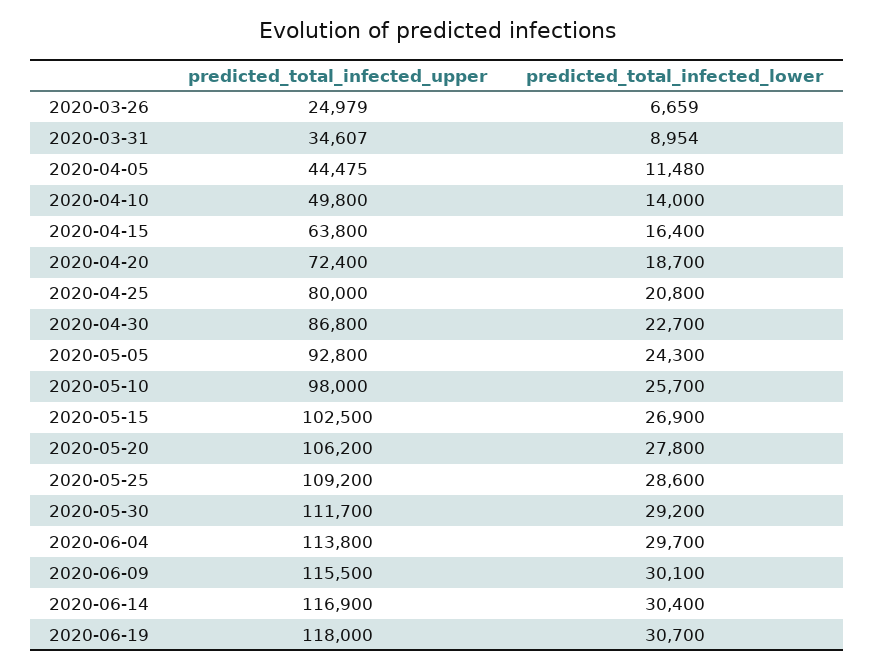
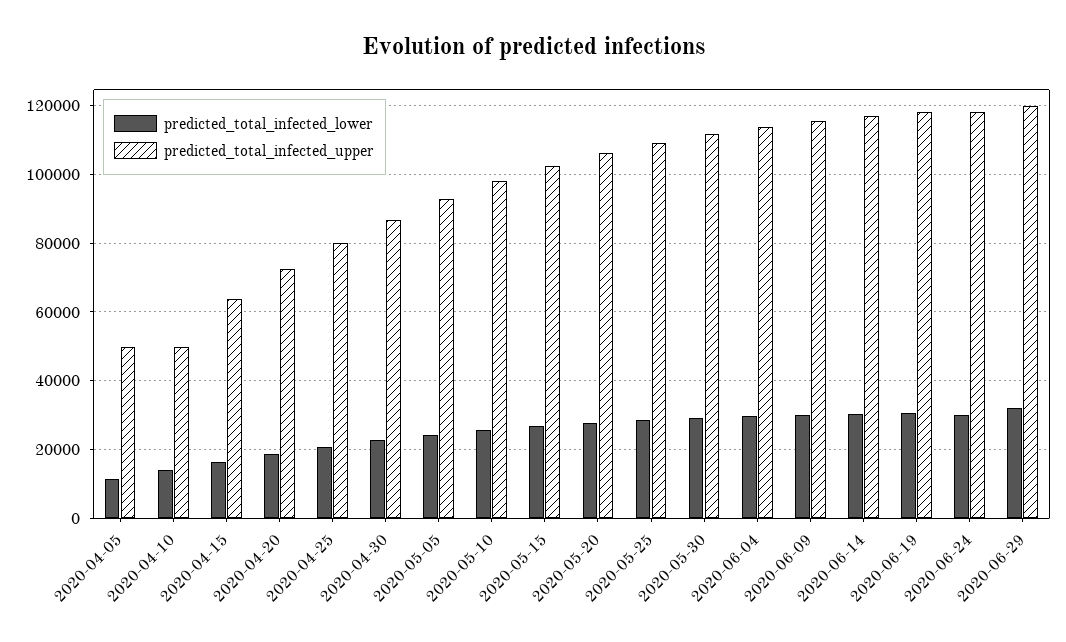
predicted_total_infected_upper, 2020-03-26: 24979 -> none
predicted_total_infected_lower, 2020-03-26: 6659 -> none
predicted_total_infected_upper, 2020-03-31: 34607 -> none
predicted_total_infected_lower, 2020-03-31: 8954 -> none
predicted_total_infected_upper, 2020-04-05: 44475 -> 50000
predicted_total_infected_lower, 2020-06-24: none -> 30000
predicted_total_infected_upper, 2020-06-24: none -> 118000
predicted_total_infected_lower, 2020-06-29: none -> 32000
predicted_total_infected_upper, 2020-06-29: none -> 120000

